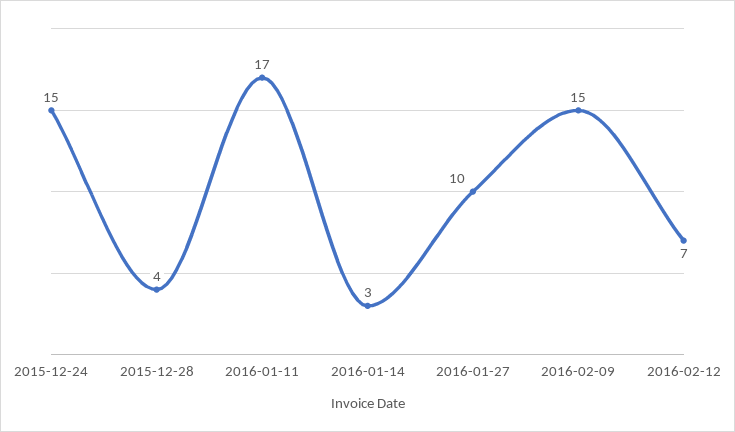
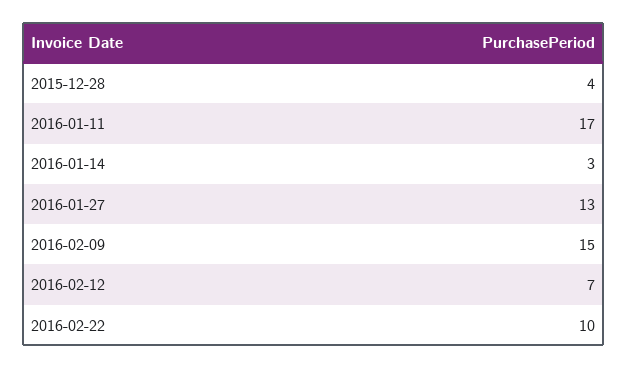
2015-12-24: 15 -> none
2016-01-27: 10 -> 13
2016-02-22: none -> 10

